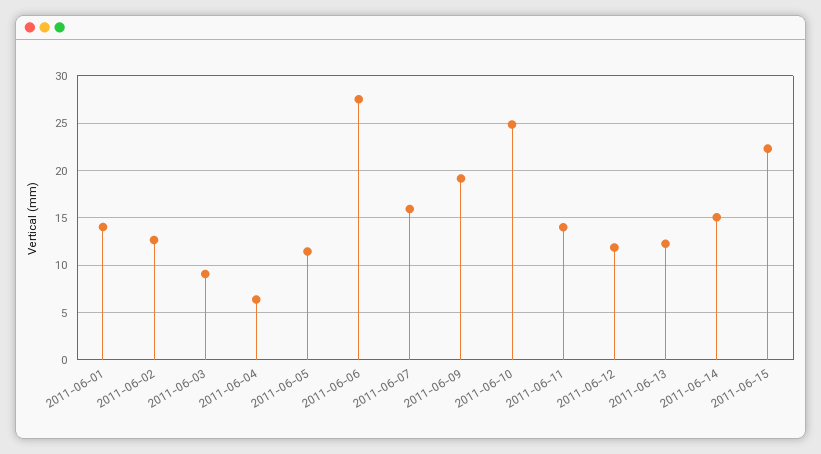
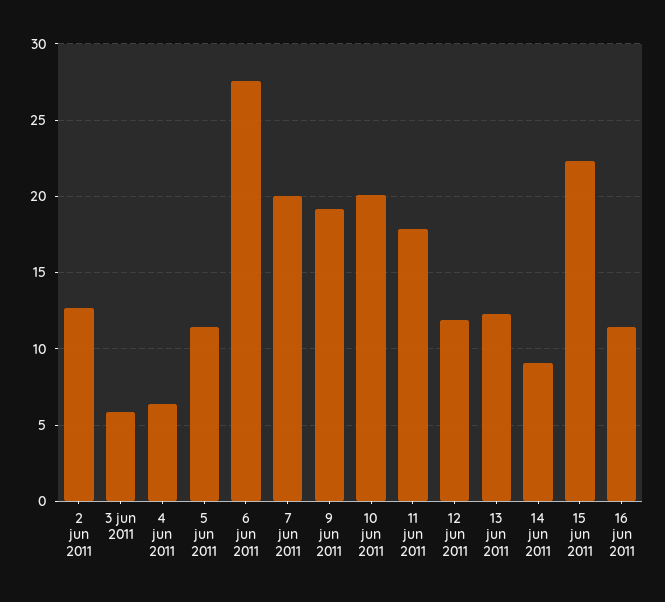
2011-06-01: 14 -> none
2011-06-03: 9 -> 6
2011-06-07: 16 -> 20
2011-06-10: 25 -> 20
2011-06-11: 14 -> 18
2011-06-14: 15 -> 9
16 jun 2011: none -> 11.5

